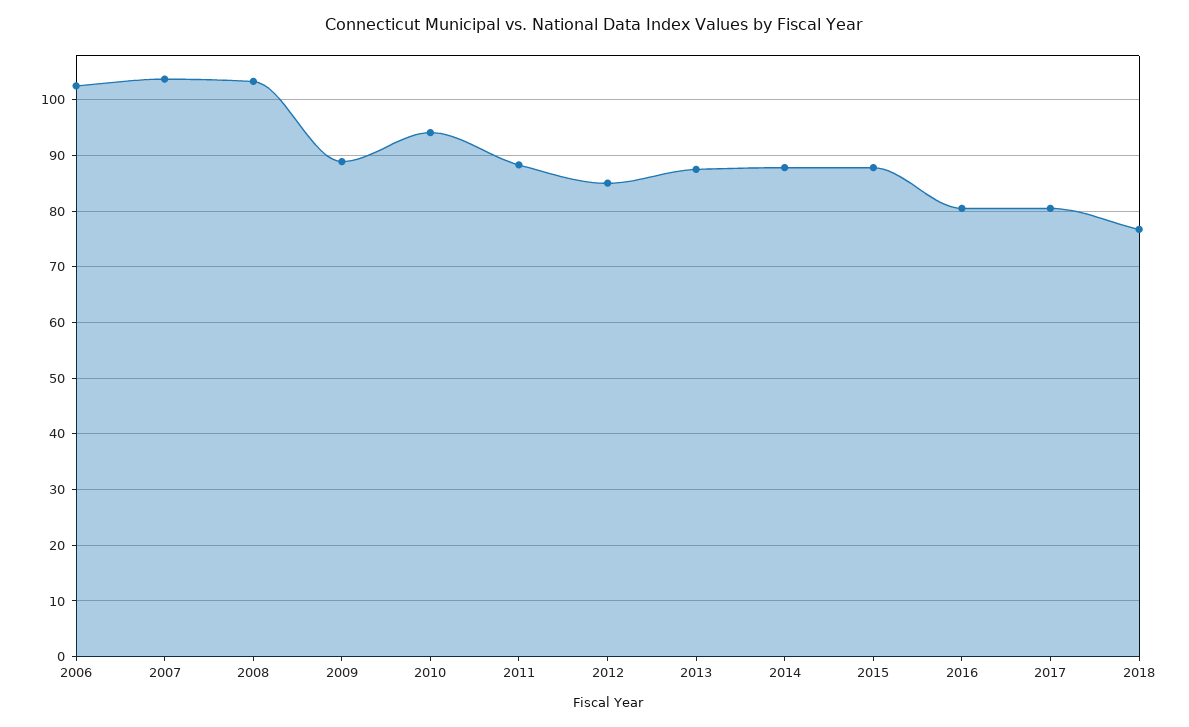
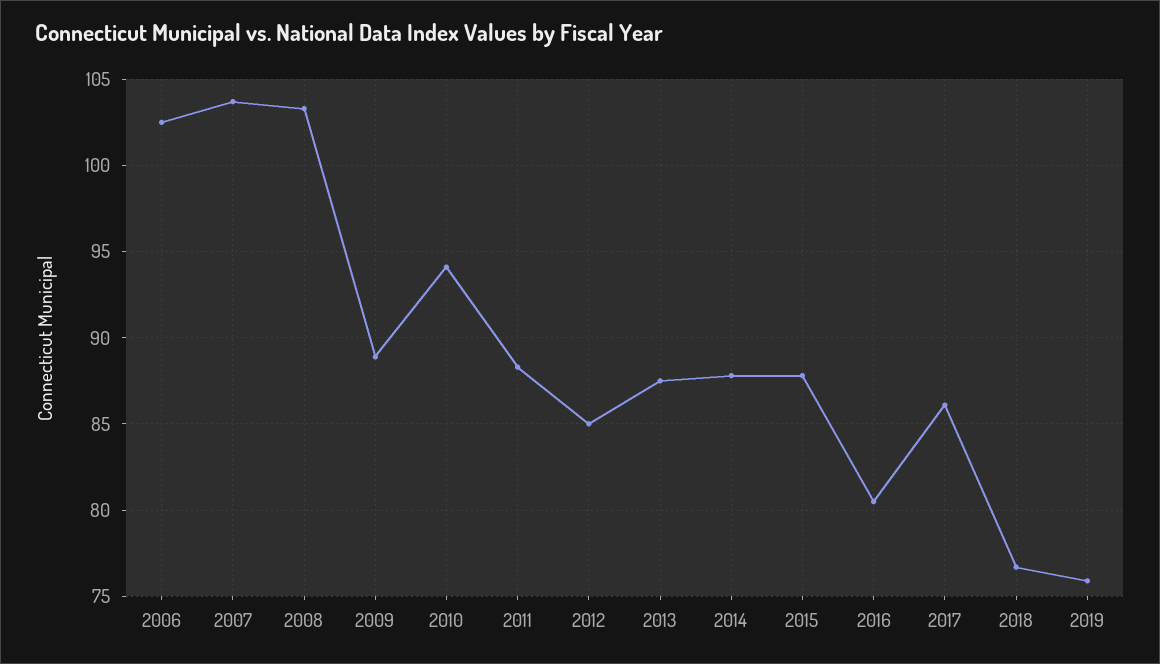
2017: 80 -> 86
2019: none -> 76

